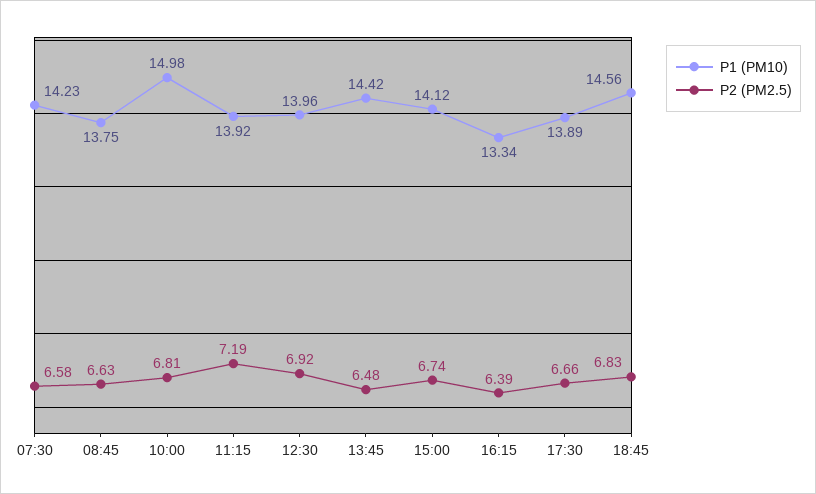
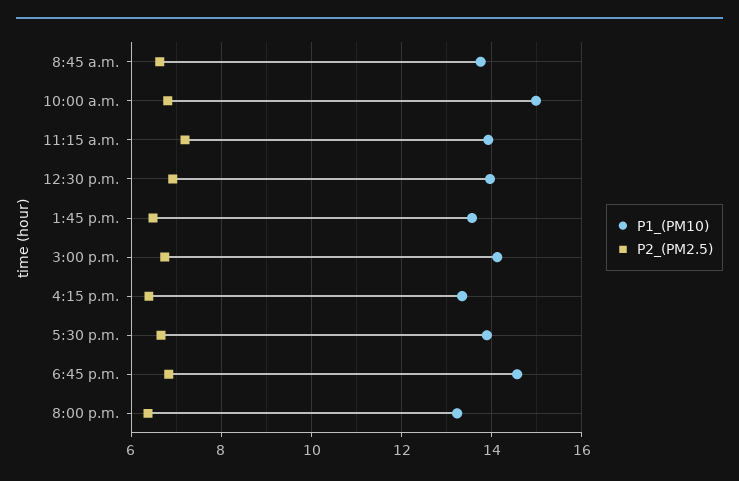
P1 (PM10), 07:30: 14.23 -> none
P2 (PM2.5), 07:30: 6.58 -> none
P1 (PM10), 13:45: 14.42 -> 13.6
P1 (PM10), 8:00 p.m.: none -> 13.2
P2 (PM2.5), 8:00 p.m.: none -> 6.4

